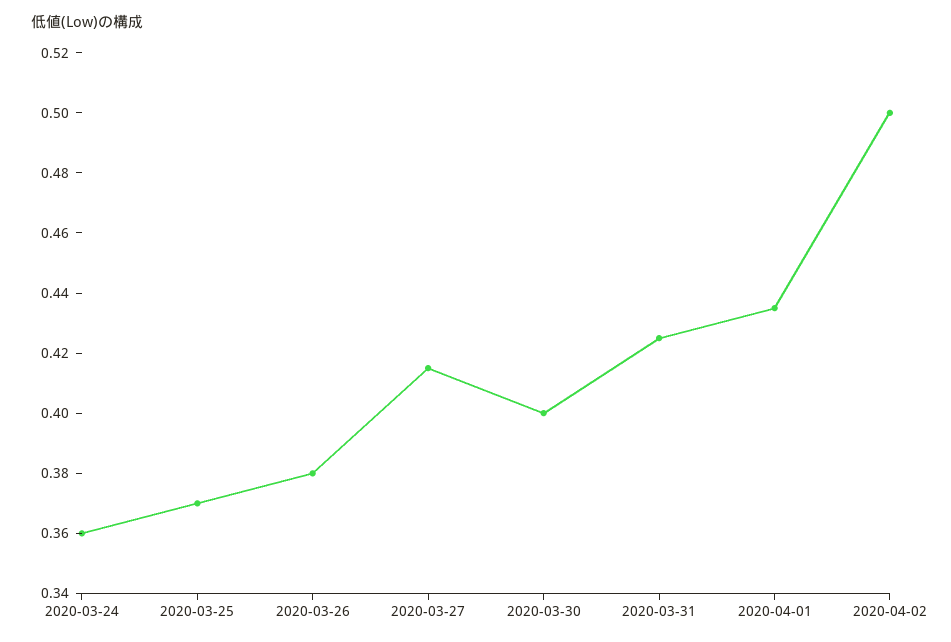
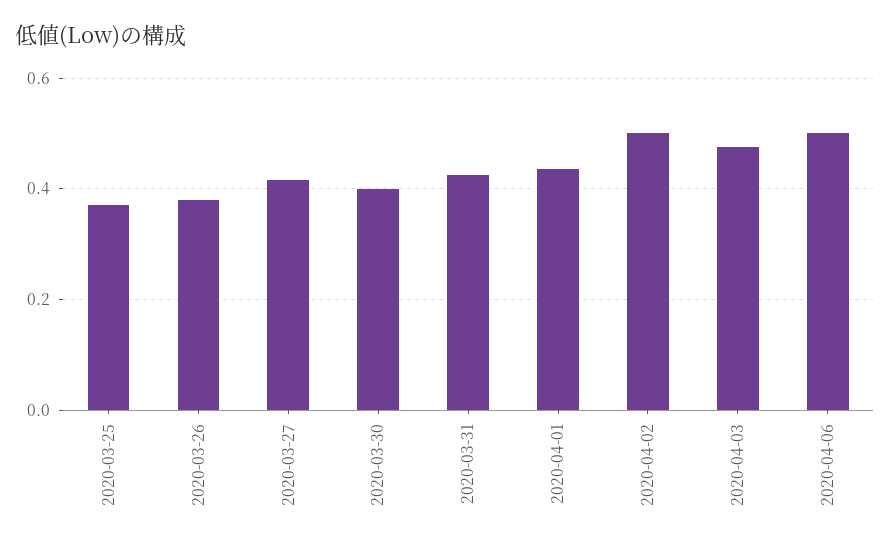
2020-03-24: 0.36 -> none
2020-04-03: none -> 0.48
2020-04-06: none -> 0.5

